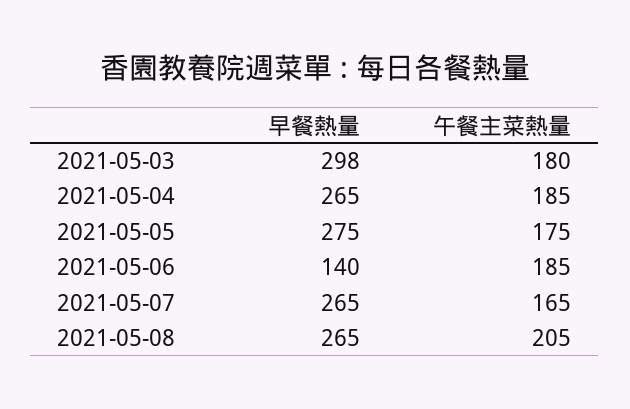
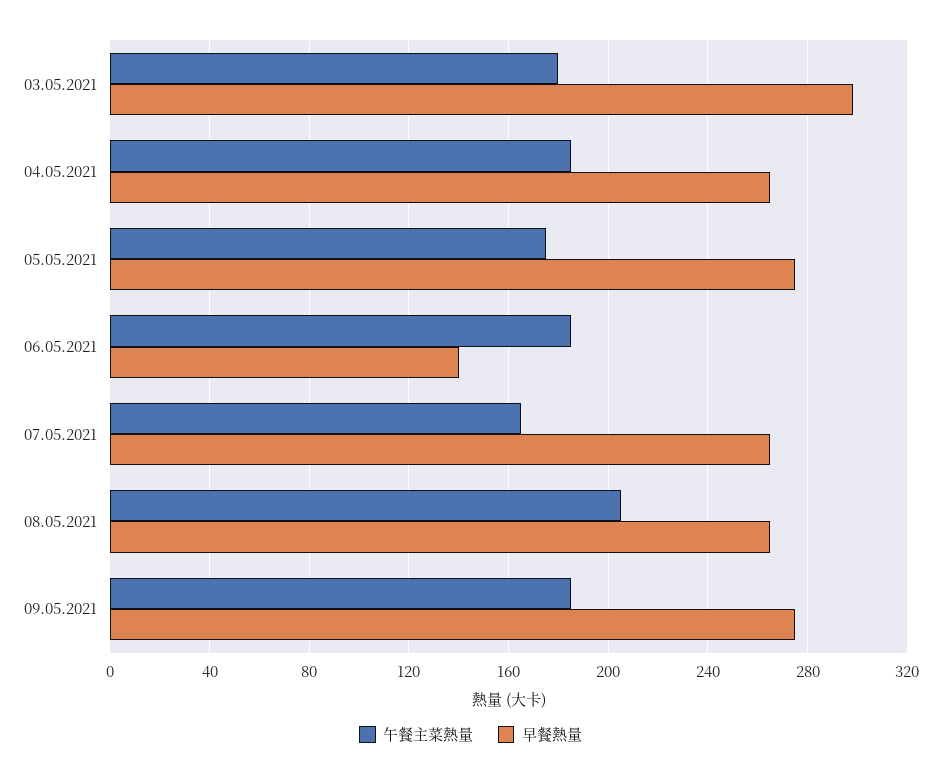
午餐主菜熱量, 09.05.2021: none -> 185
早餐熱量, 09.05.2021: none -> 275

